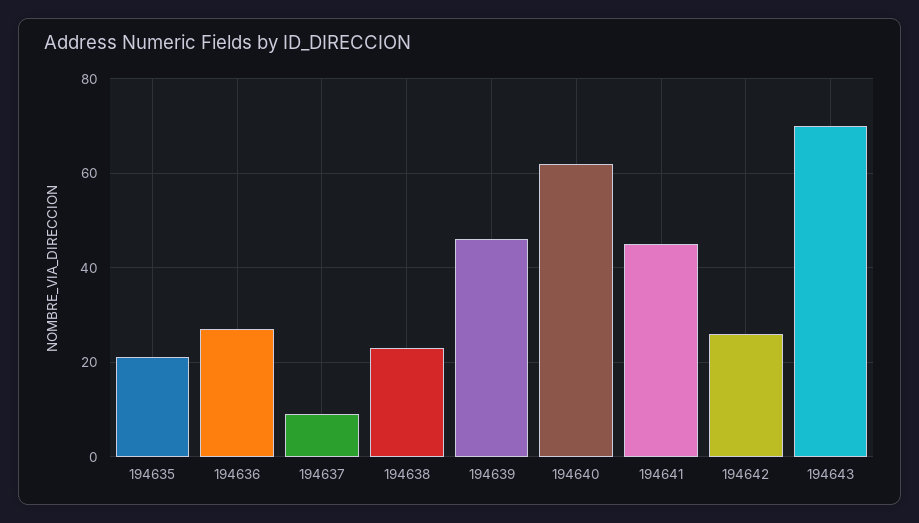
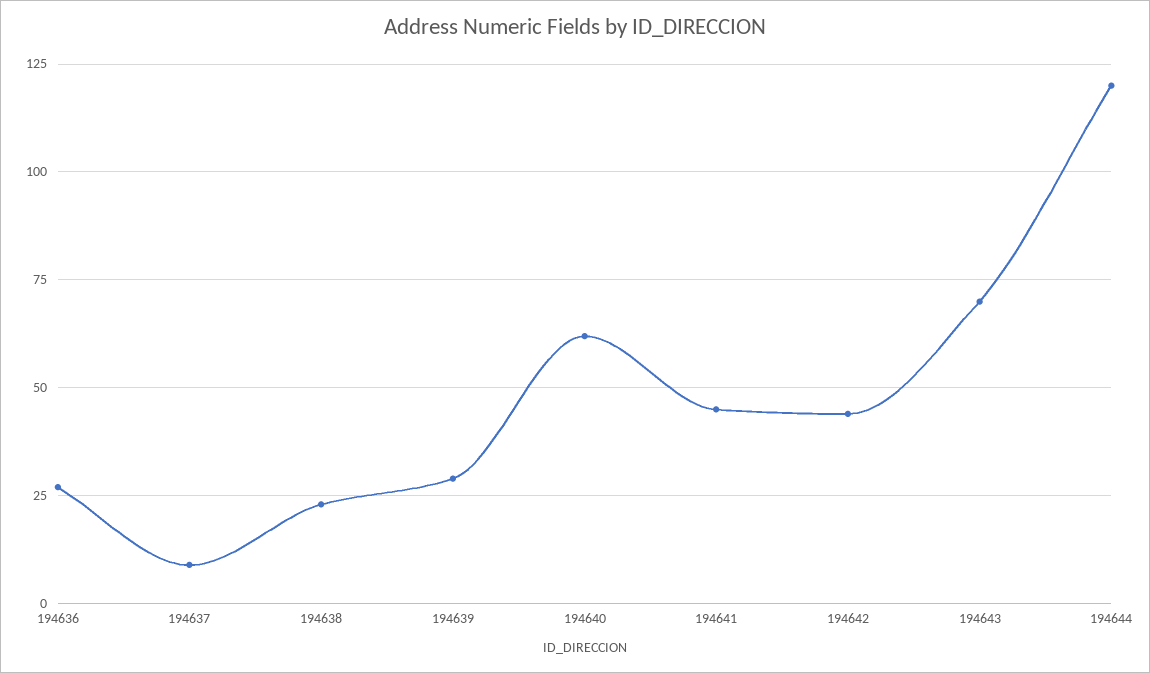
194635: 20 -> none
194639: 45 -> 30
194642: 25 -> 45
194644: none -> 120

